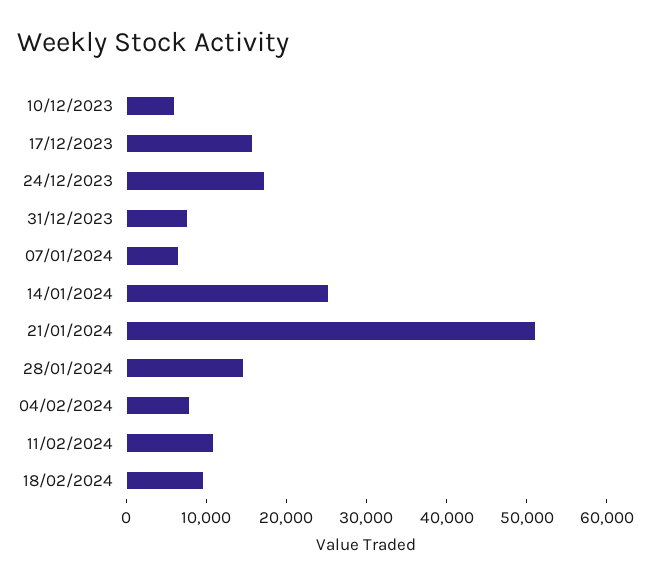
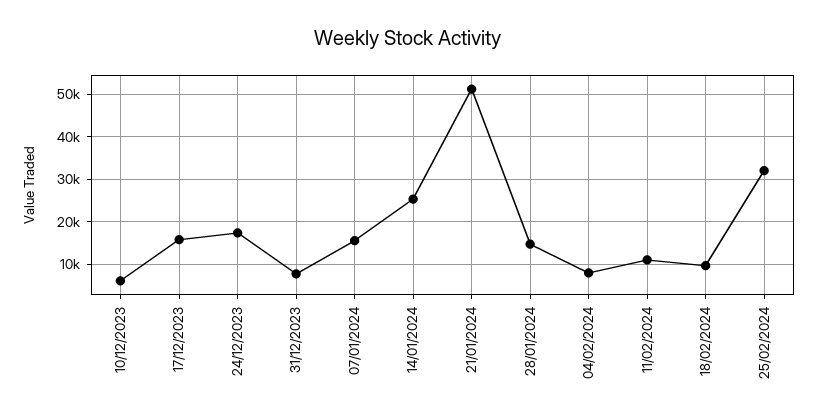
07/01/2024: 6000 -> 16000
25/02/2024: none -> 32000

